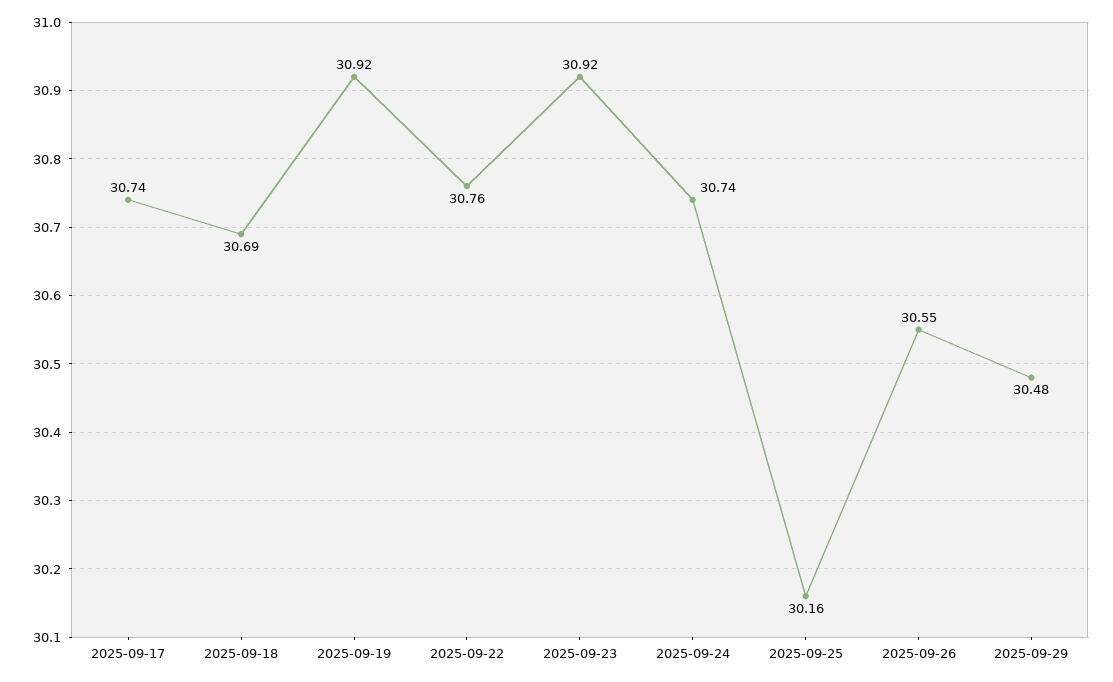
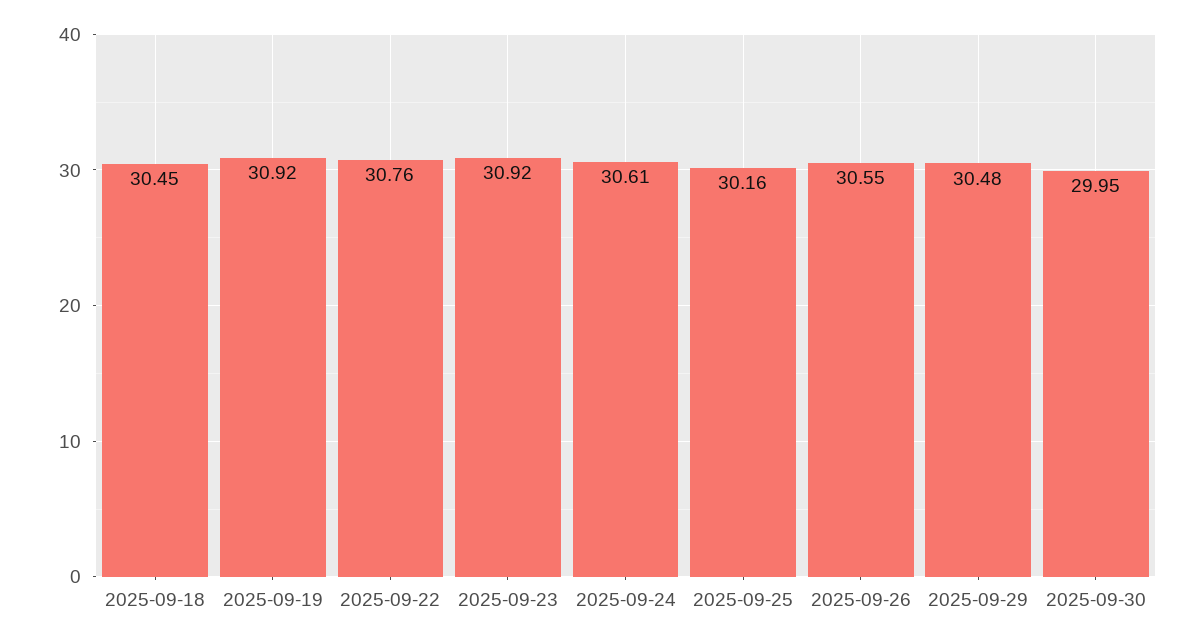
2025-09-17: 30.74 -> none
2025-09-18: 30.69 -> 30.45
2025-09-24: 30.74 -> 30.61
2025-09-30: none -> 29.95

